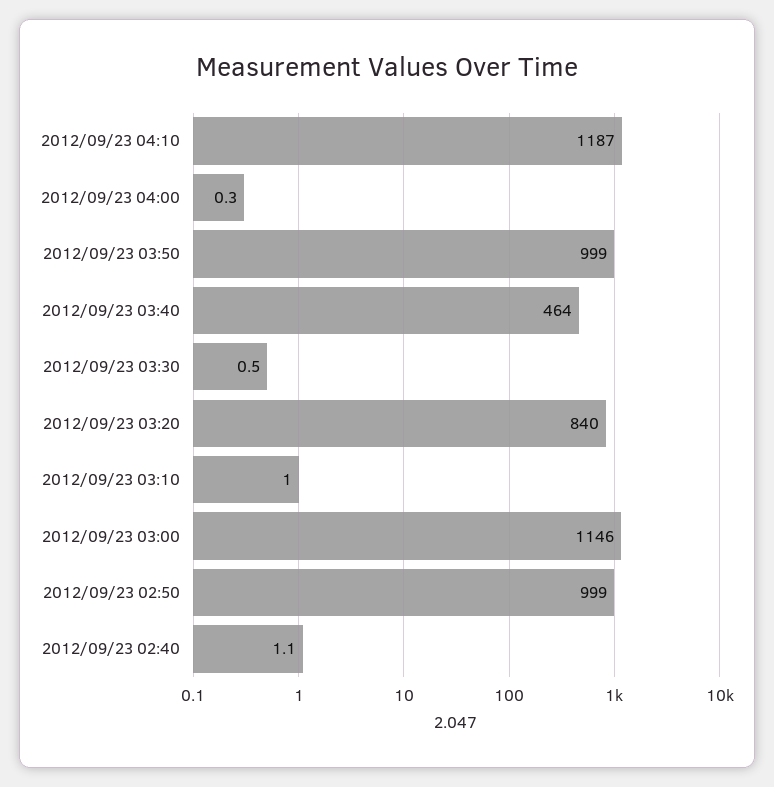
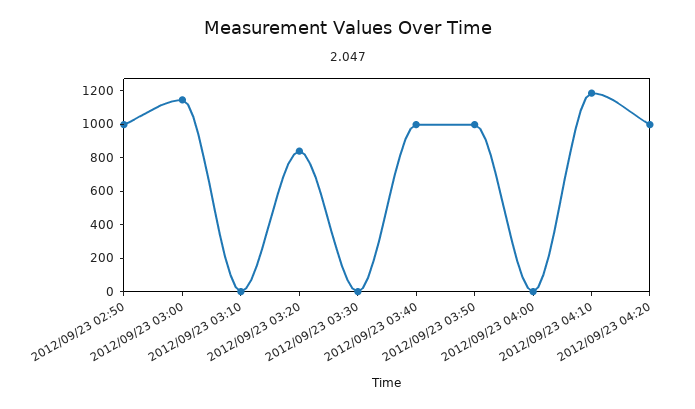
2012/09/23 03:40: 464 -> 1000
2012/09/23 02:40: 1.1 -> none
2012/09/23 04:20: none -> 1000

